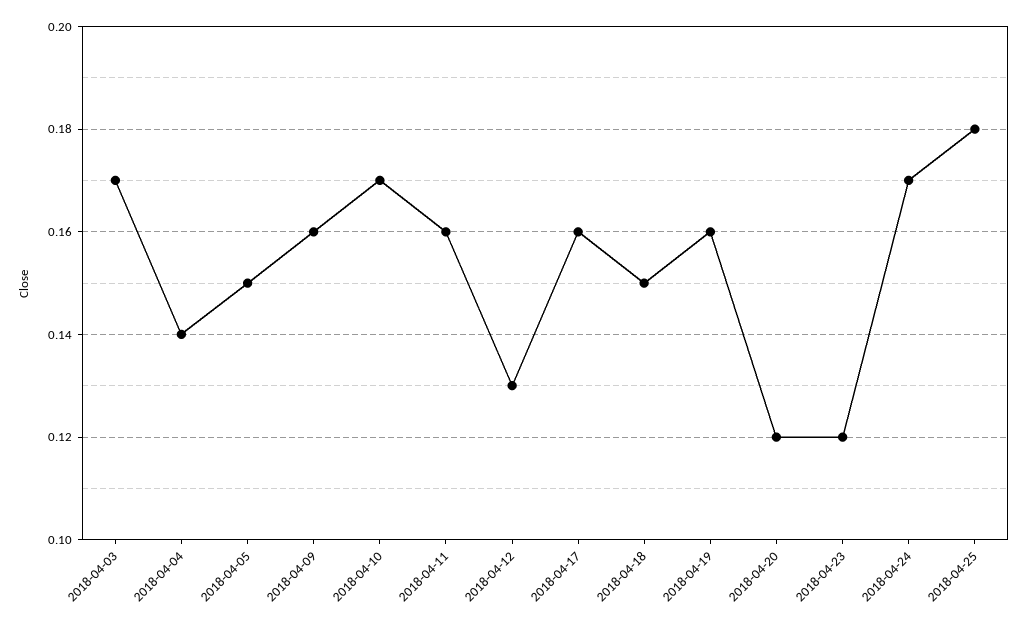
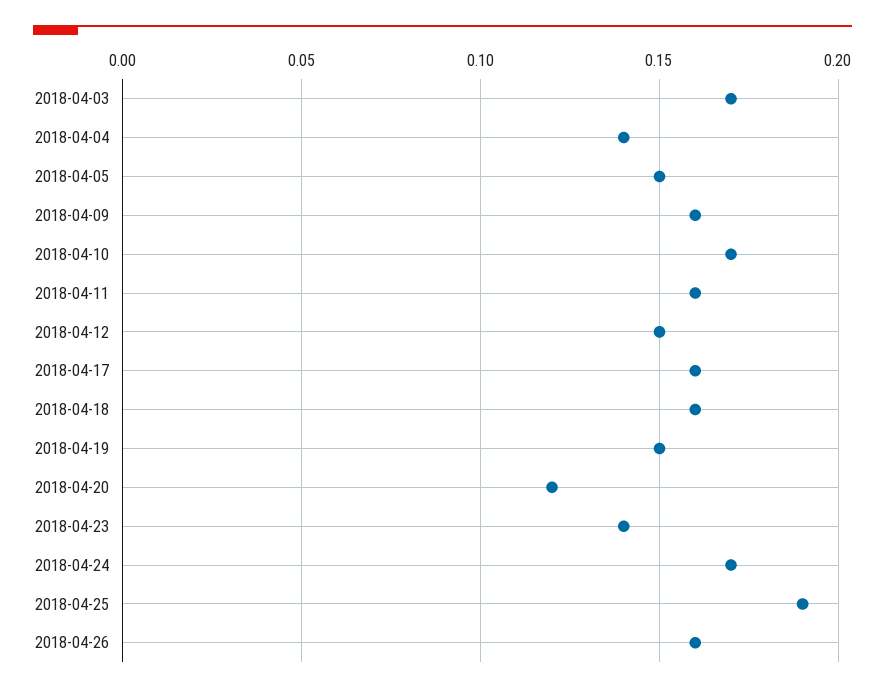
2018-04-12: 0.13 -> 0.15
2018-04-18: 0.15 -> 0.16
2018-04-19: 0.16 -> 0.15
2018-04-23: 0.12 -> 0.14
2018-04-25: 0.18 -> 0.19
2018-04-26: none -> 0.16

